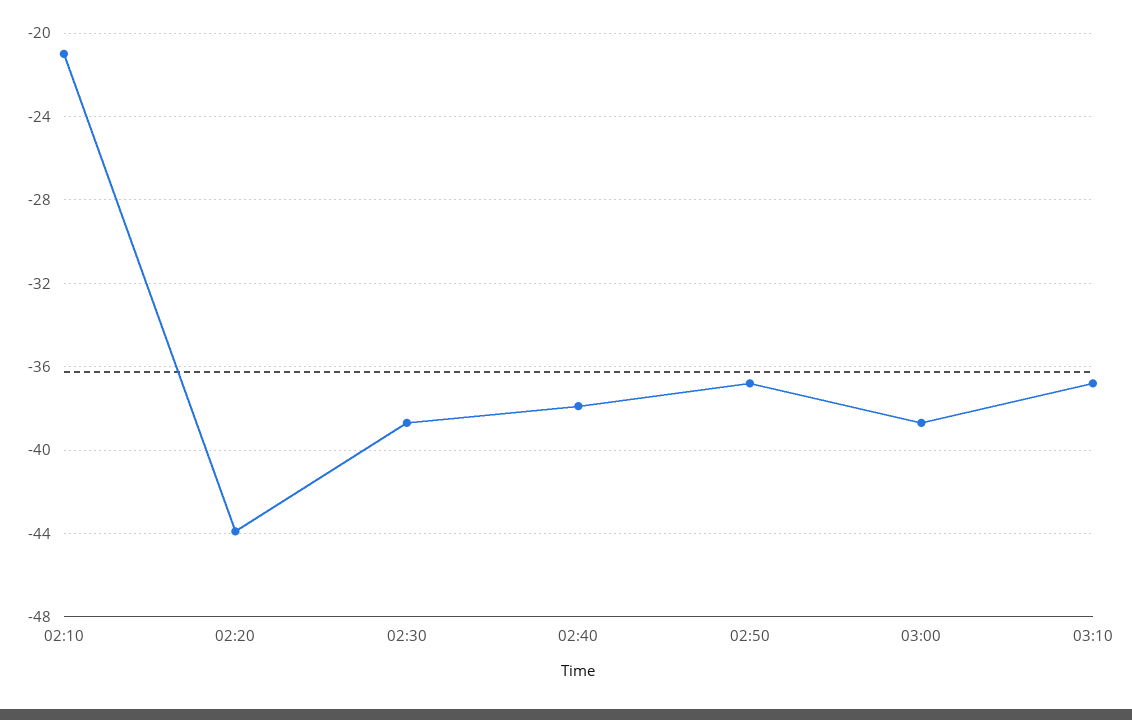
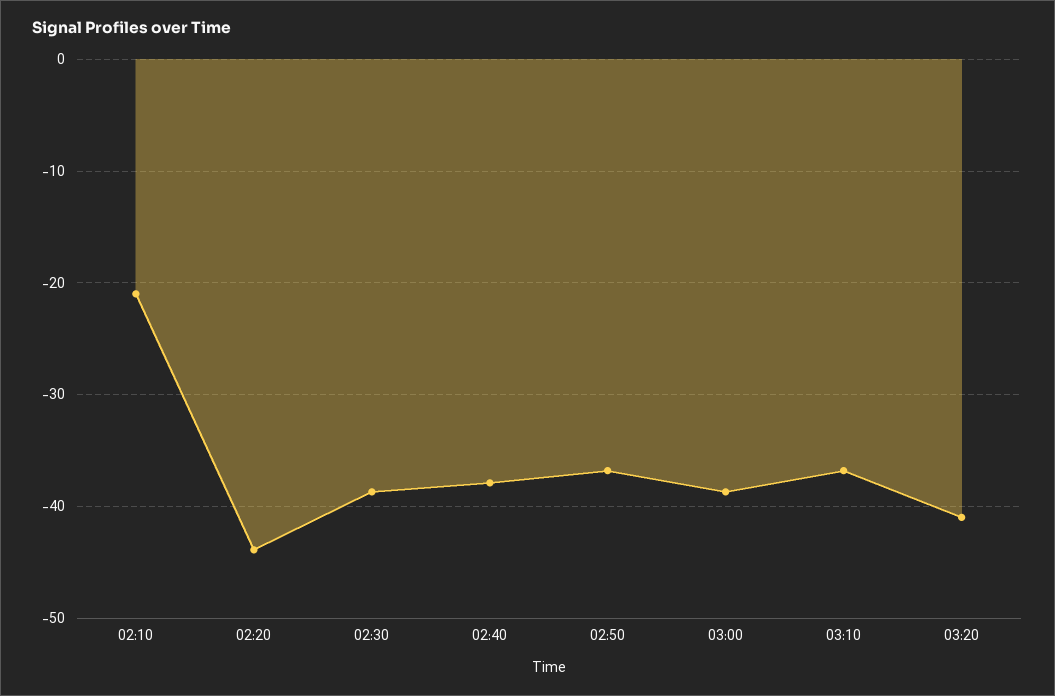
03:20: none -> -41

